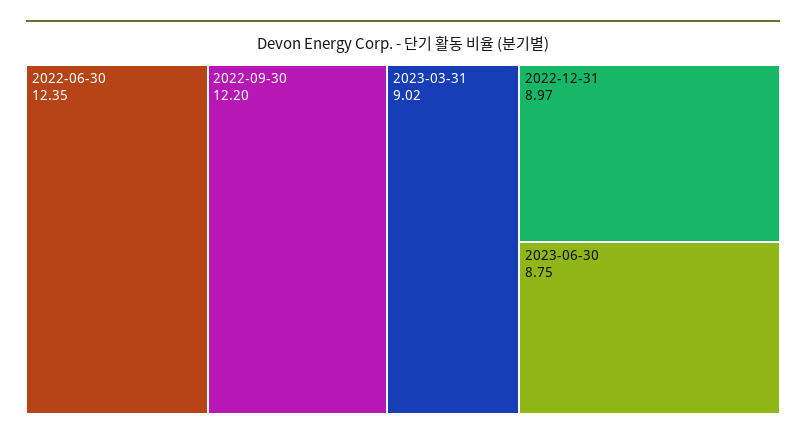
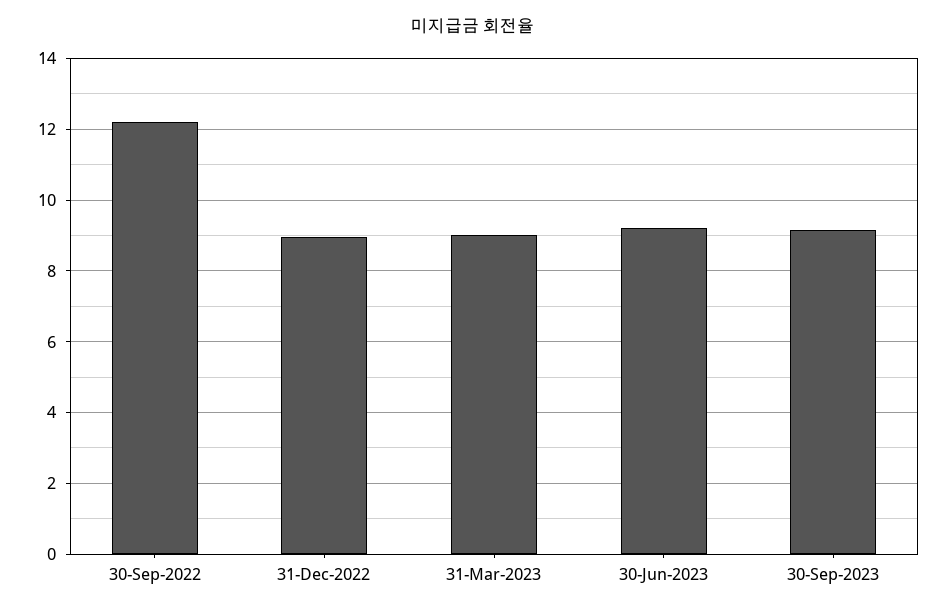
2022-06-30: 12.35 -> none
2023-06-30: 8.75 -> 9.2
30-Sep-2023: none -> 9.2

